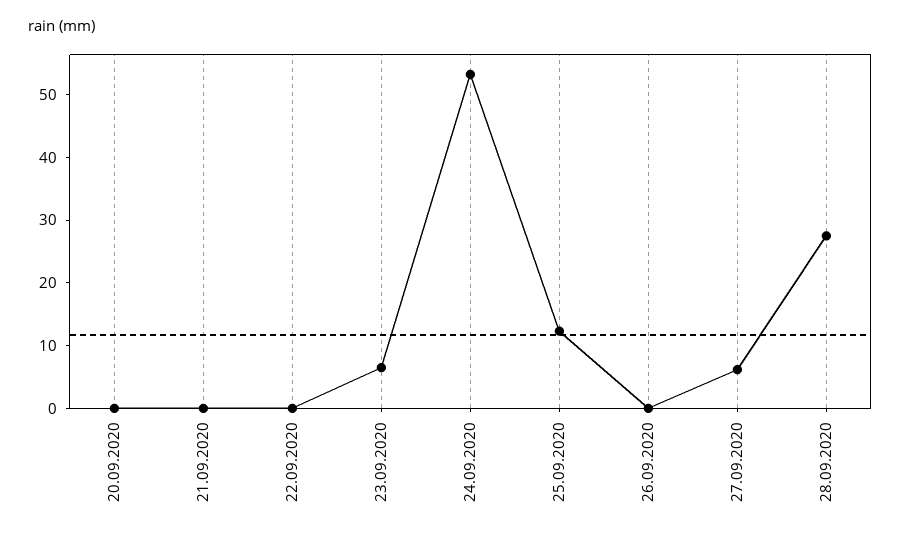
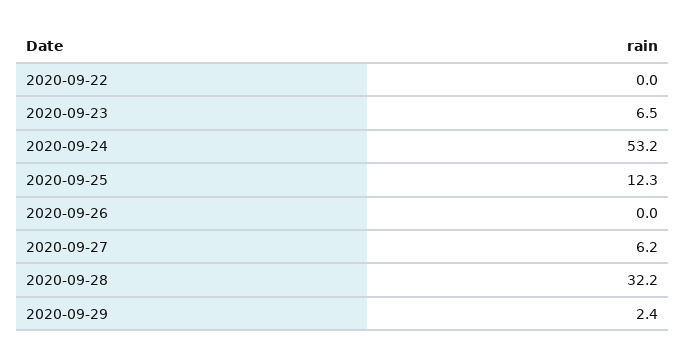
20.09.2020: 0 -> none
21.09.2020: 0 -> none
28.09.2020: 28 -> 32.2
2020-09-29: none -> 2.4

